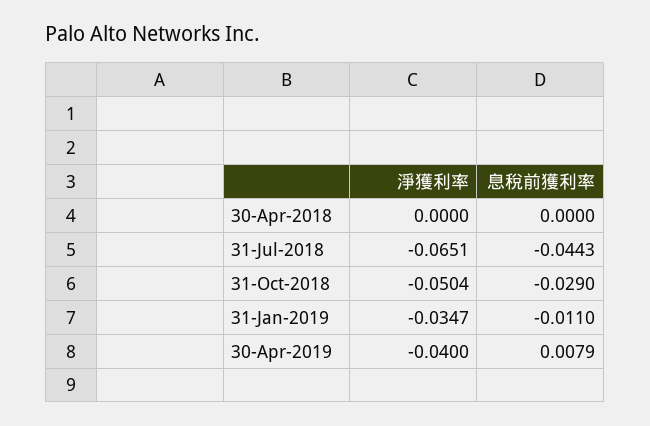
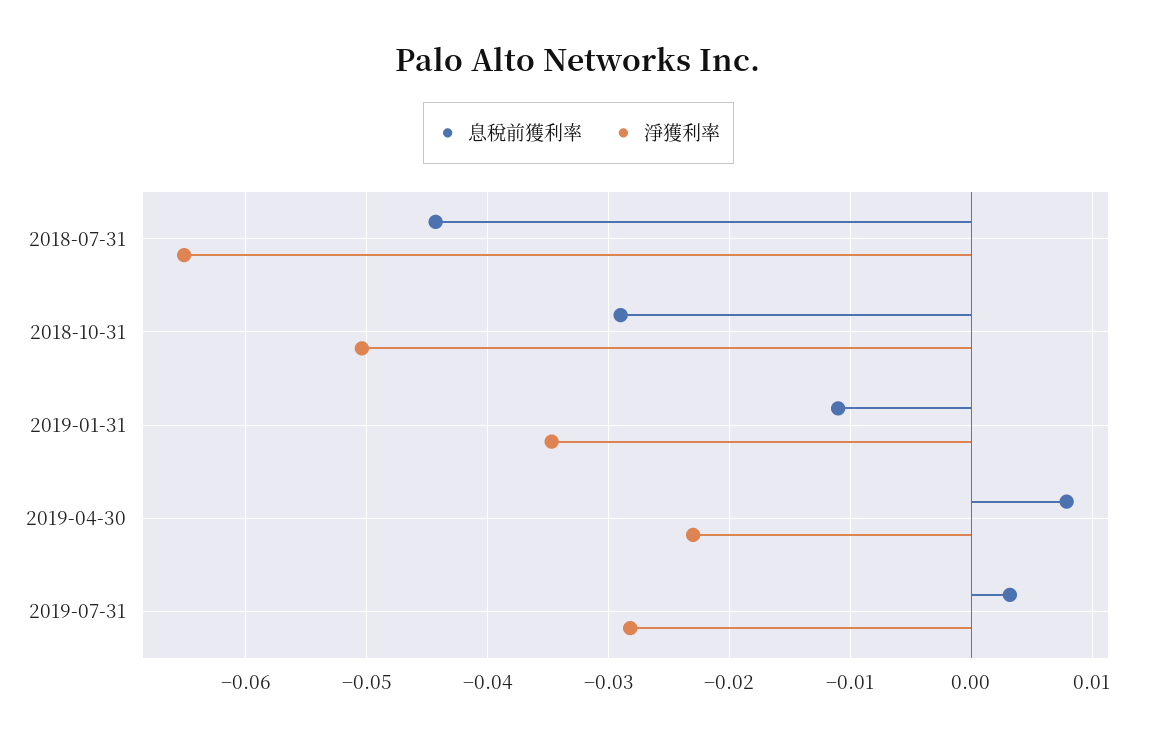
淨獲利率, 30-Apr-2018: 0 -> none
息稅前獲利率, 30-Apr-2018: 0 -> none
淨獲利率, 30-Apr-2019: -0.04 -> -0.023
息稅前獲利率, 2019-07-31: none -> 0.003
淨獲利率, 2019-07-31: none -> -0.028

